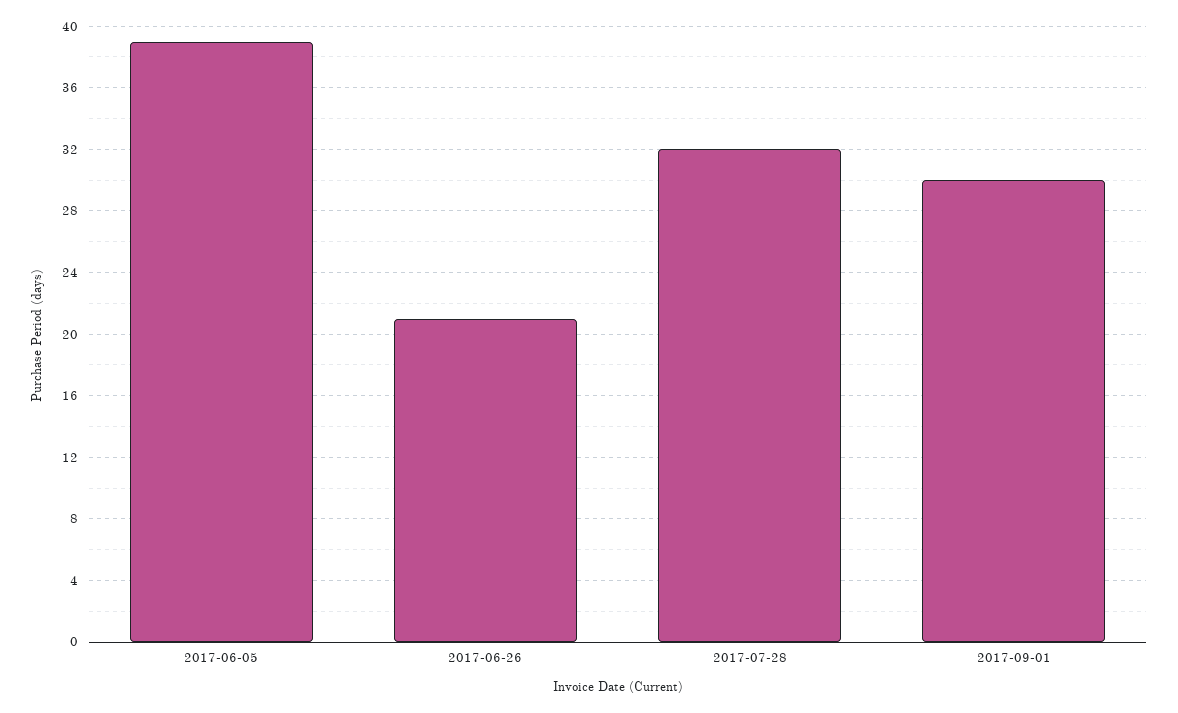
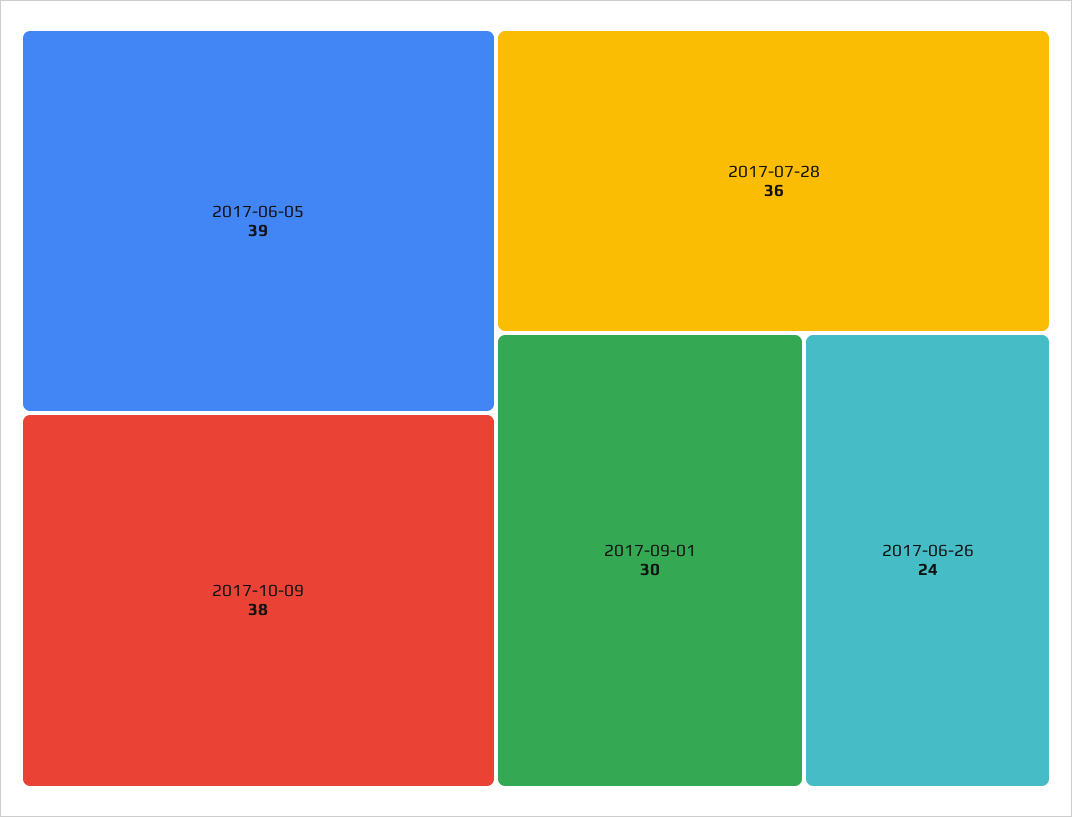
2017-06-26: 21 -> 24
2017-07-28: 32 -> 36
2017-10-09: none -> 38

